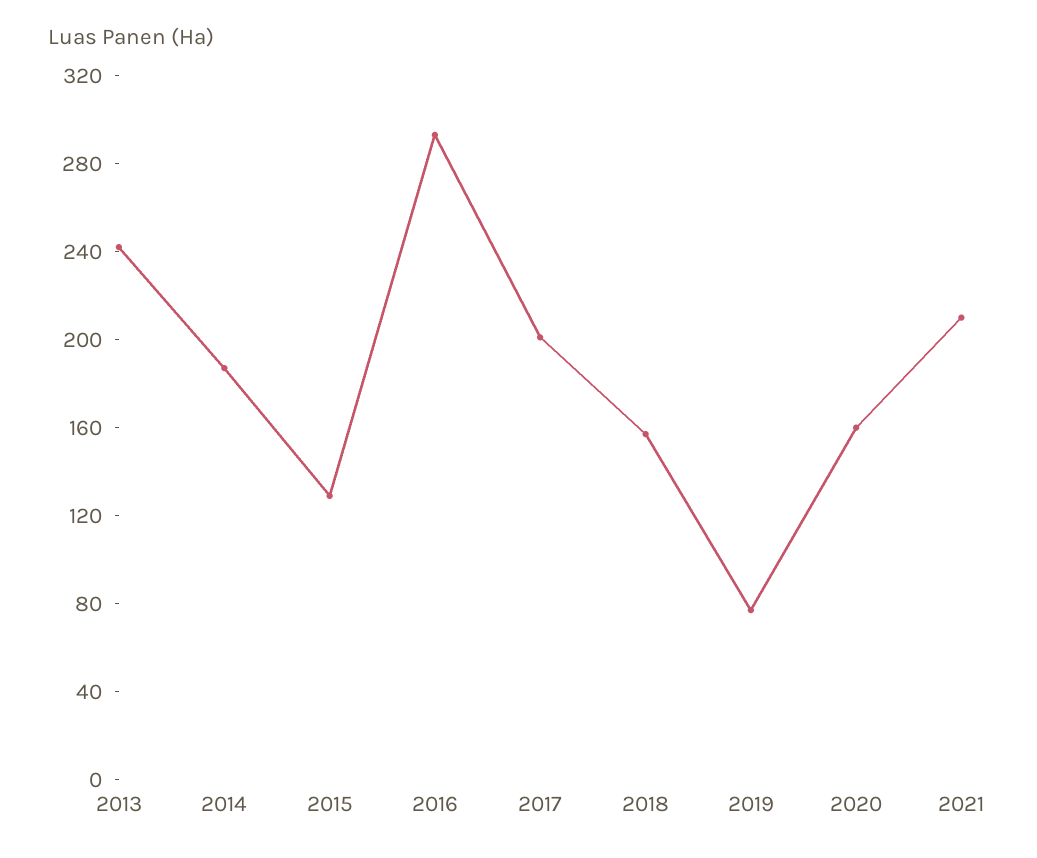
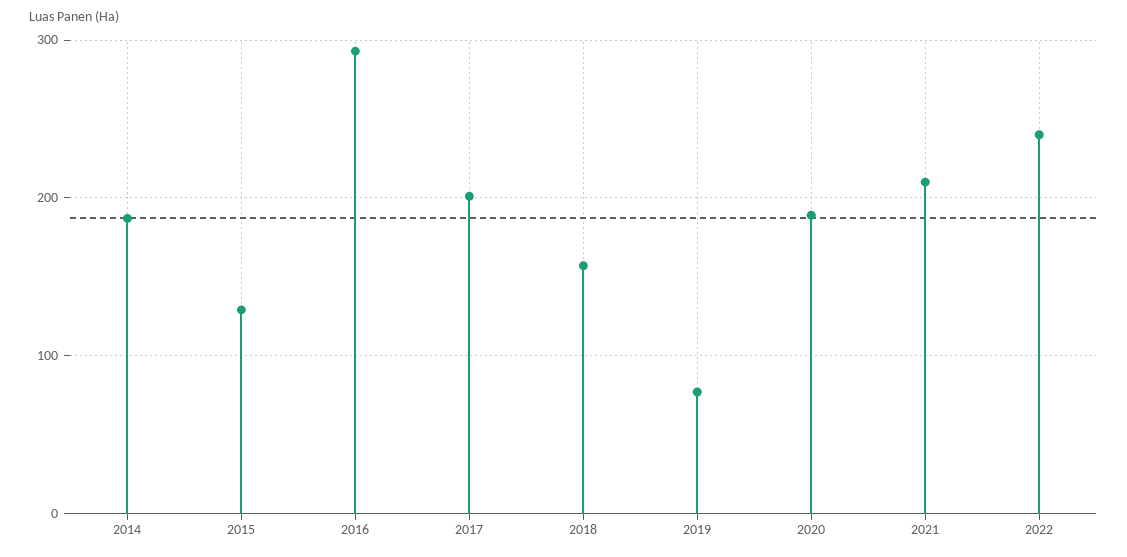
2013: 240 -> none
2020: 160 -> 190
2022: none -> 240

